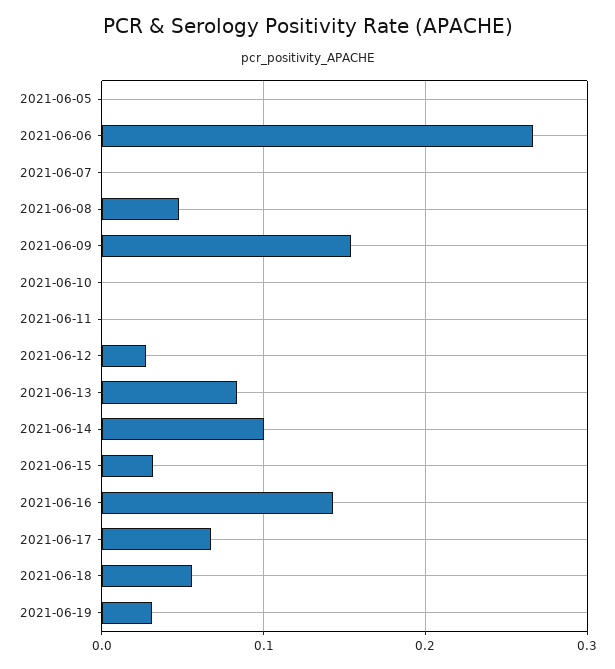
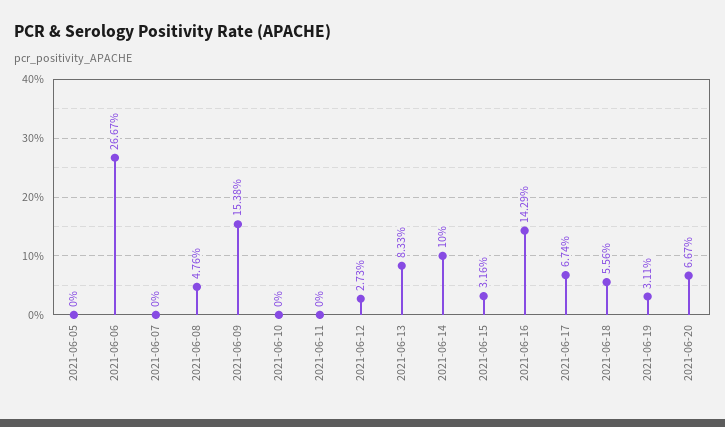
2021-06-20: none -> 0.0667

